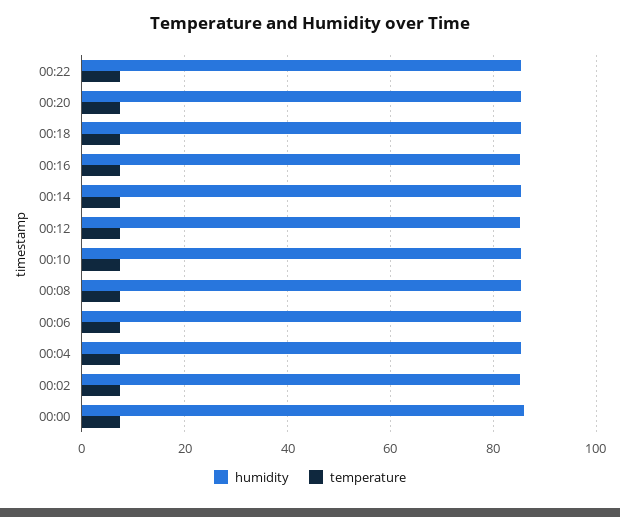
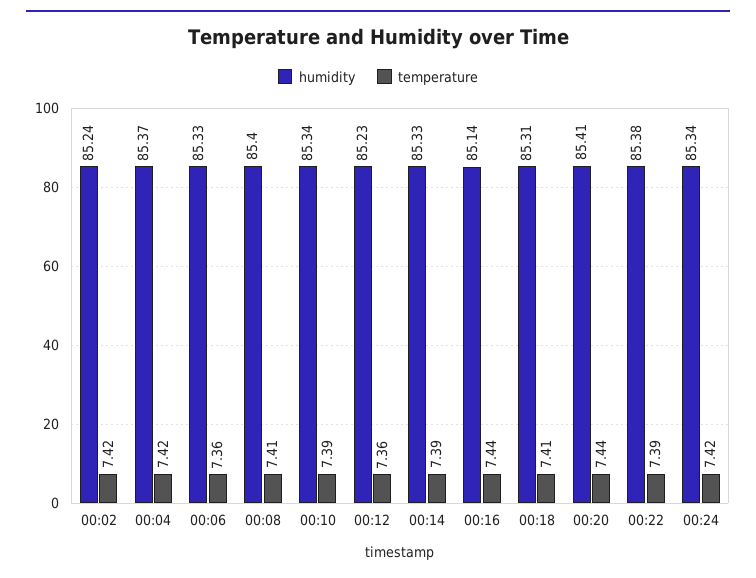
humidity, 00:00: 86 -> none
temperature, 00:00: 8 -> none
humidity, 00:24: none -> 85.34
temperature, 00:24: none -> 7.42

